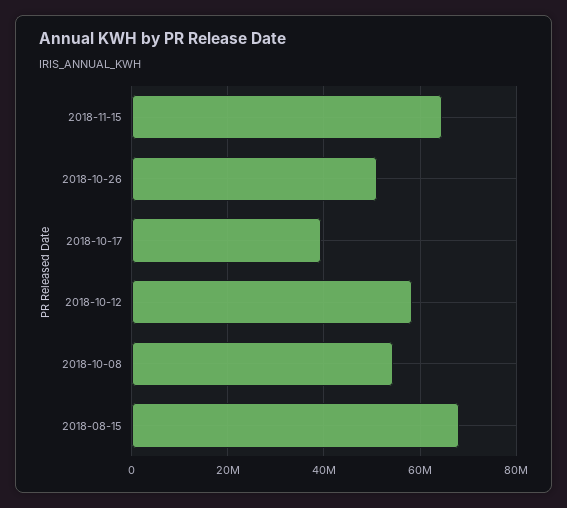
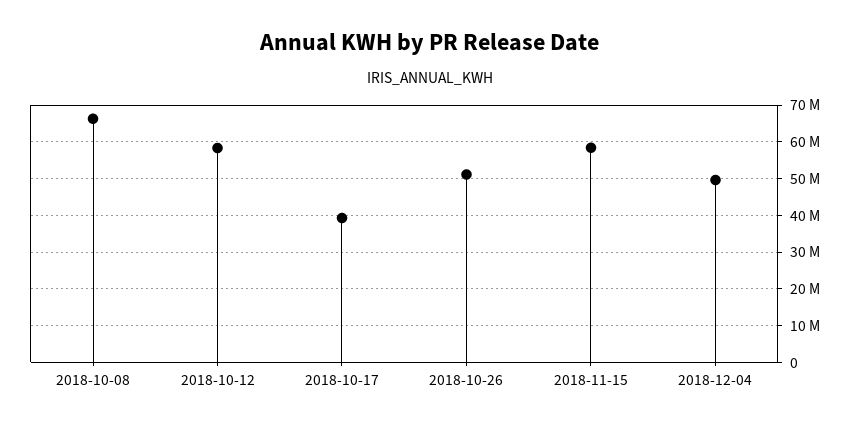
2018-11-15: 64000000 -> 58000000
2018-10-08: 54000000 -> 66000000
2018-08-15: 68000000 -> none
2018-12-04: none -> 50000000

